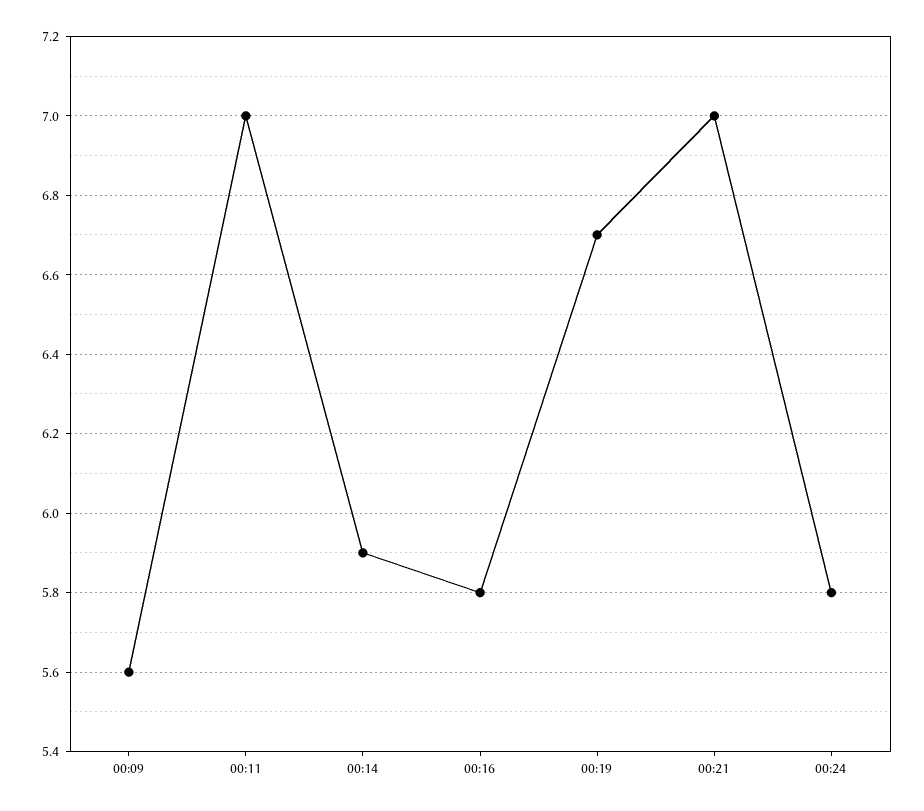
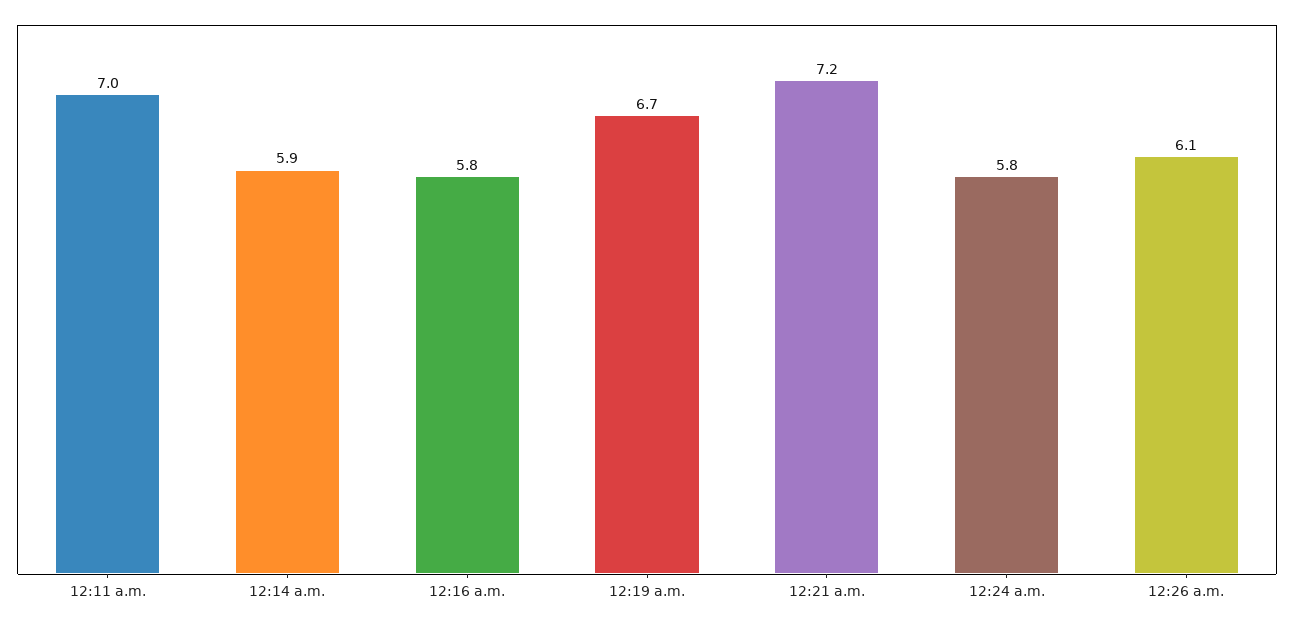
00:09: 5.6 -> none
00:21: 7 -> 7.2
12:26 a.m.: none -> 6.1

